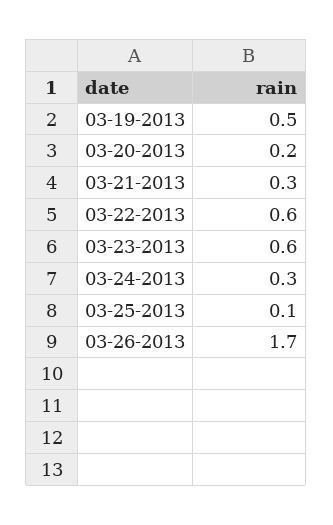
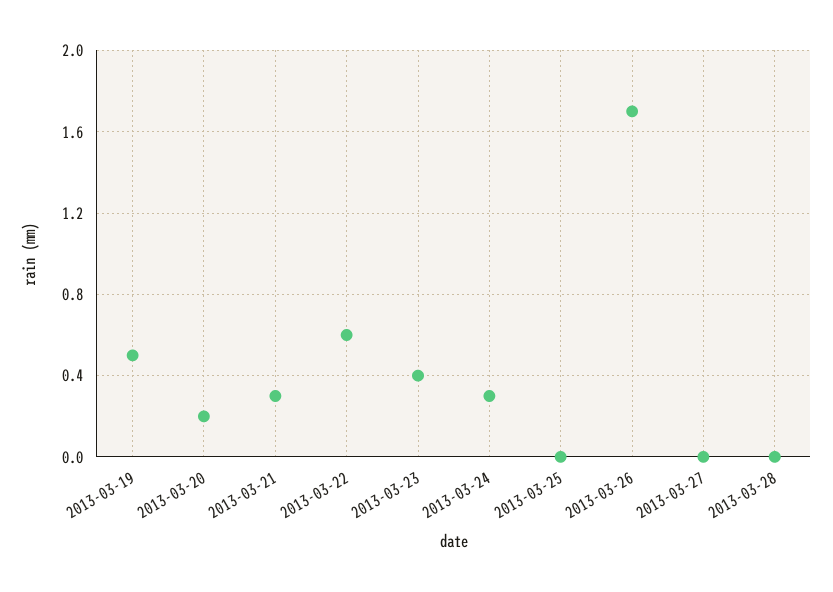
03-23-2013: 0.6 -> 0.4
03-25-2013: 0.1 -> 0
2013-03-27: none -> 0
2013-03-28: none -> 0

